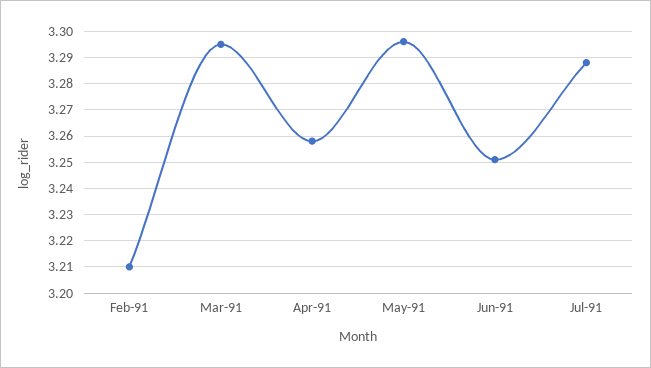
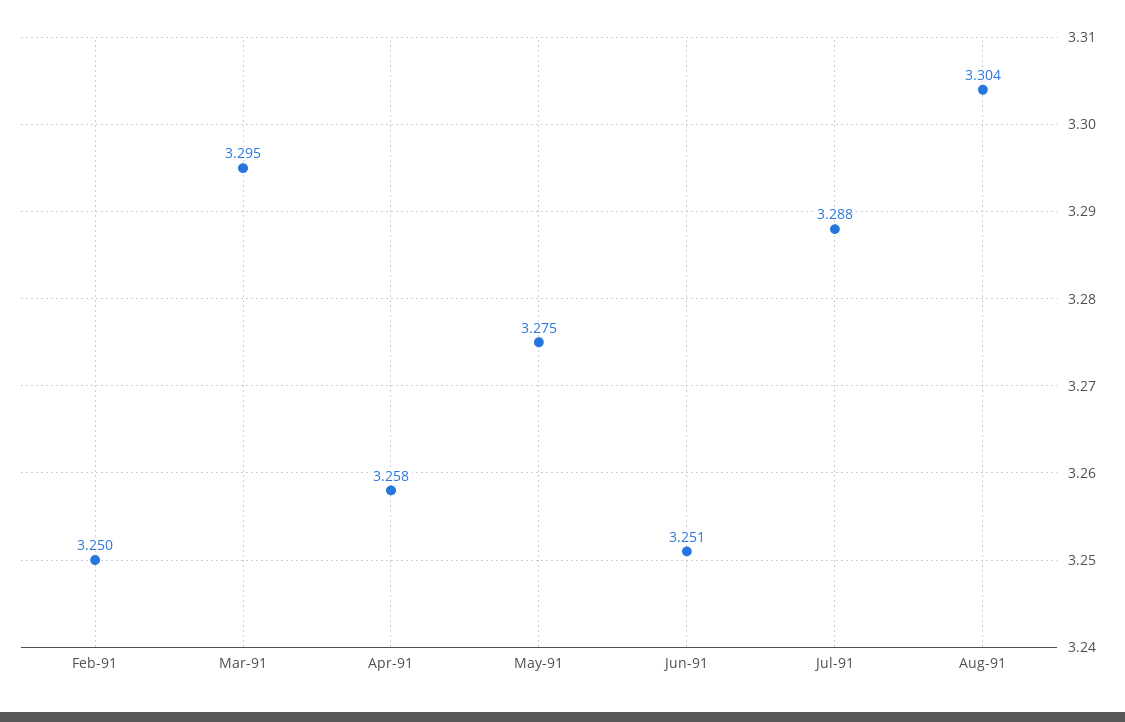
Feb-91: 3.21 -> 3.25
May-91: 3.295 -> 3.275
Aug-91: none -> 3.304

